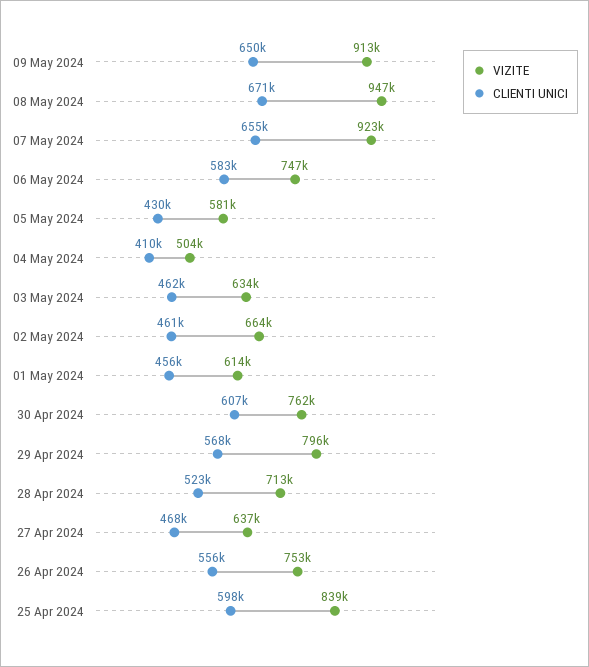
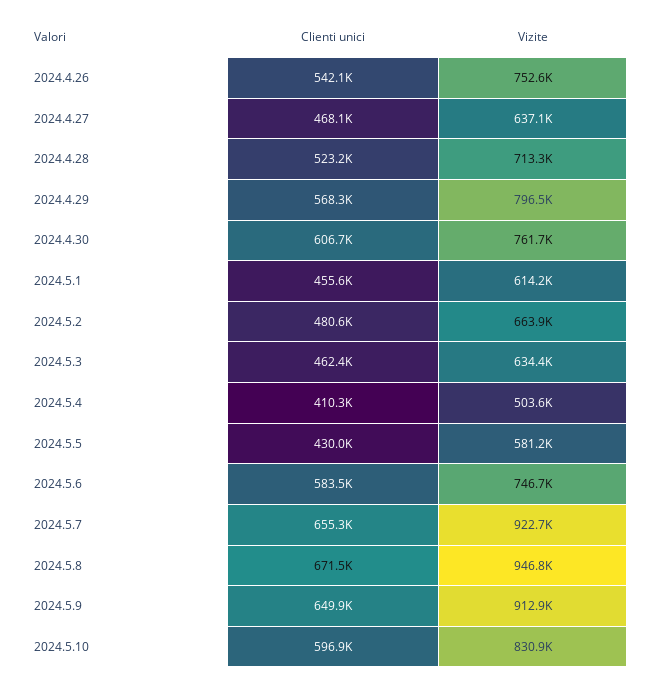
CLIENTI UNICI, 02 May 2024: 461000 -> 480600
CLIENTI UNICI, 26 Apr 2024: 556000 -> 542100
VIZITE, 25 Apr 2024: 839000 -> none
CLIENTI UNICI, 25 Apr 2024: 598000 -> none
CLIENTI UNICI, 2024.5.10: none -> 596900
VIZITE, 2024.5.10: none -> 830900

